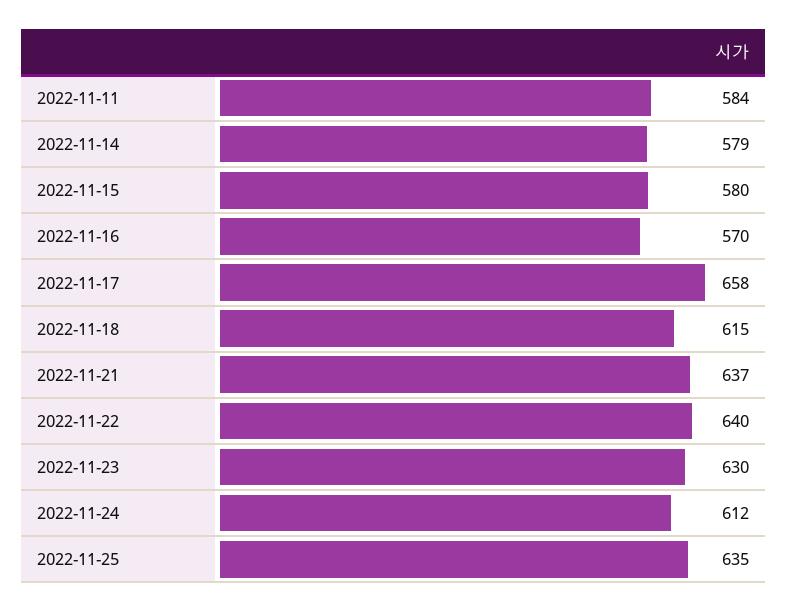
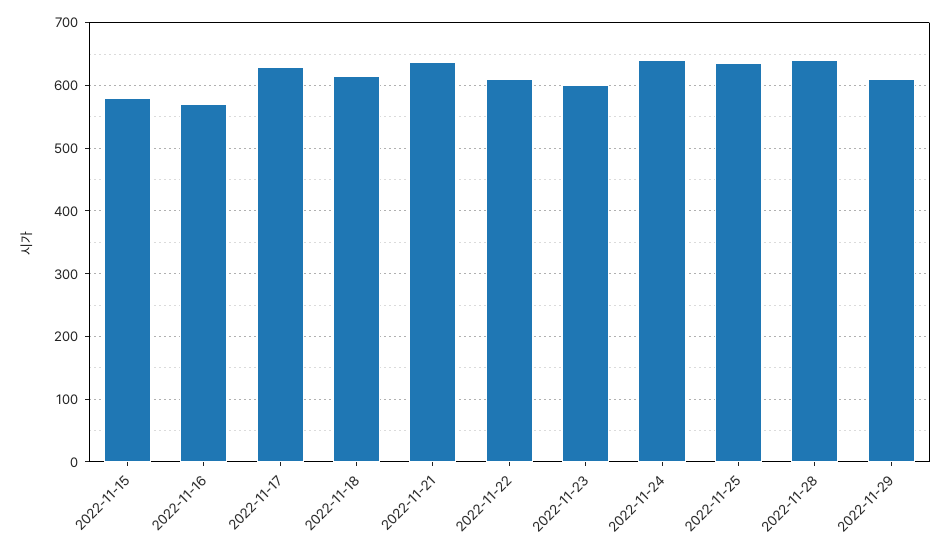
2022-11-11: 584 -> none
2022-11-14: 579 -> none
2022-11-17: 658 -> 630
2022-11-22: 640 -> 610
2022-11-23: 630 -> 600
2022-11-24: 612 -> 640
2022-11-28: none -> 640
2022-11-29: none -> 610

